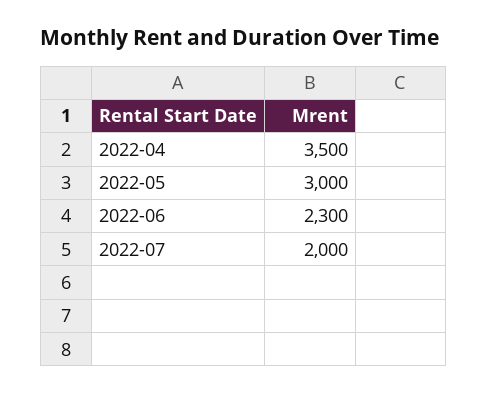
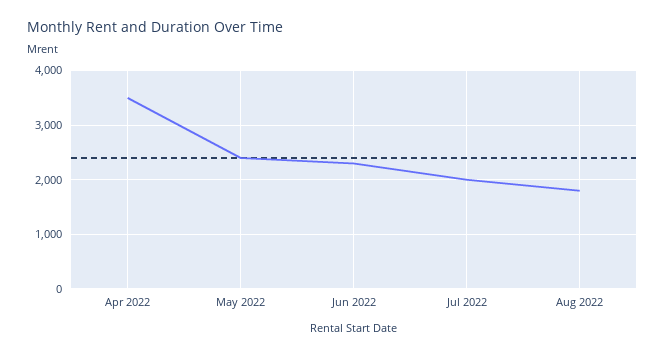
2022-05: 3000 -> 2400
Aug 2022: none -> 1800

